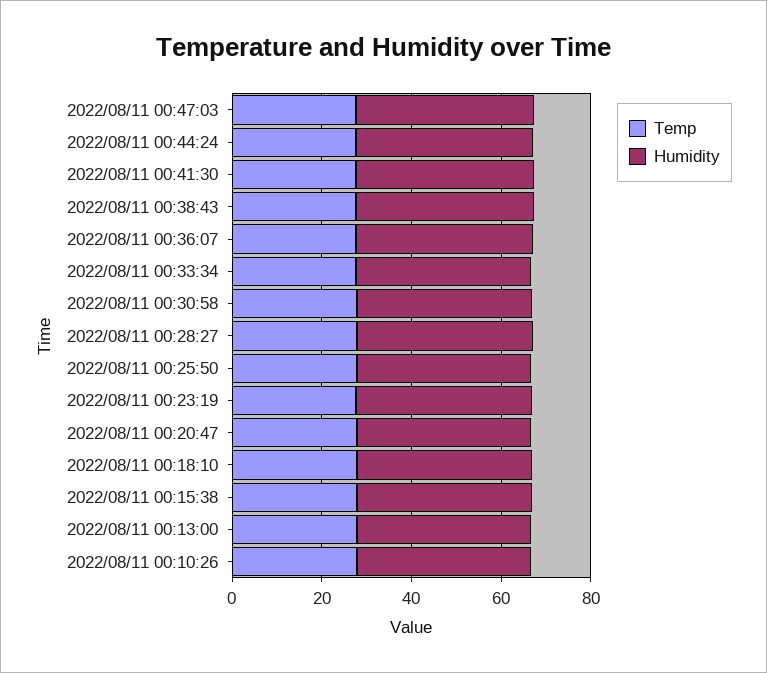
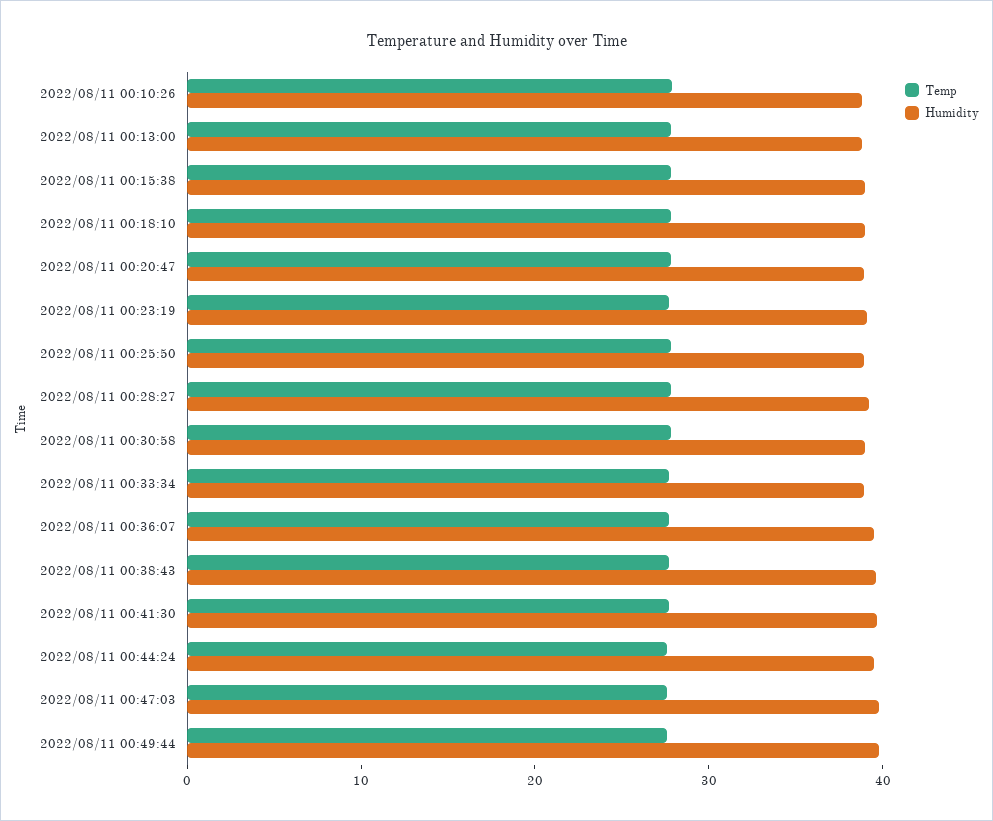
Temp, 2022/08/11 00:49:44: none -> 28
Humidity, 2022/08/11 00:49:44: none -> 40

